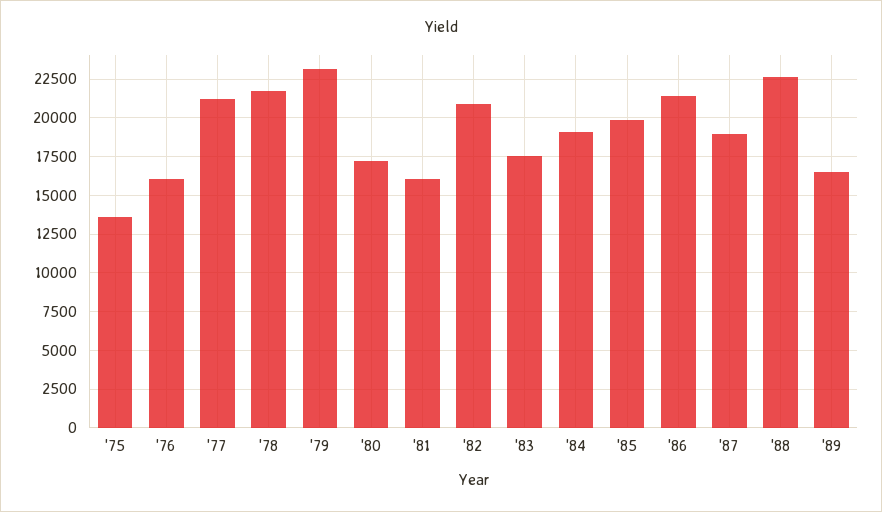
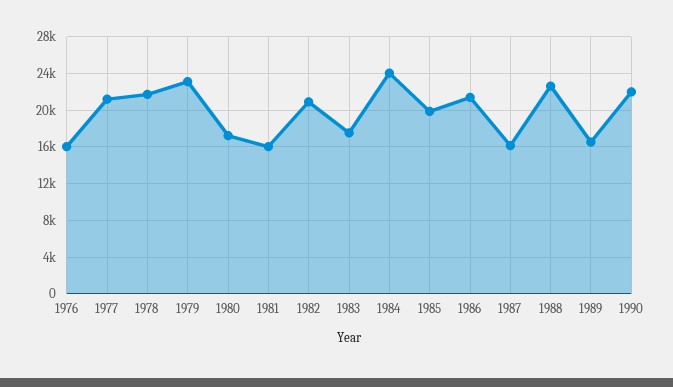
'75: 13500 -> none
'84: 19000 -> 24000
'87: 19000 -> 16000
1990: none -> 22000

